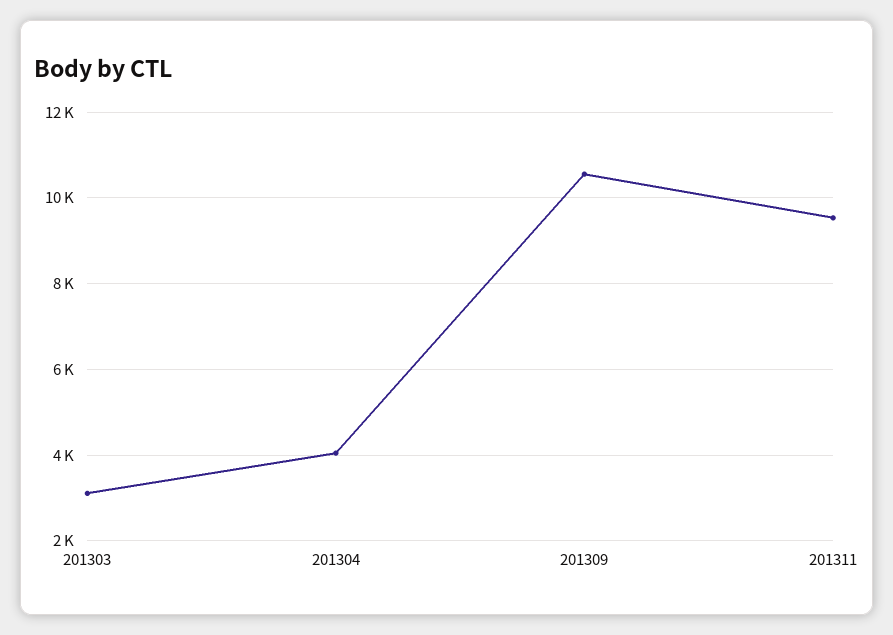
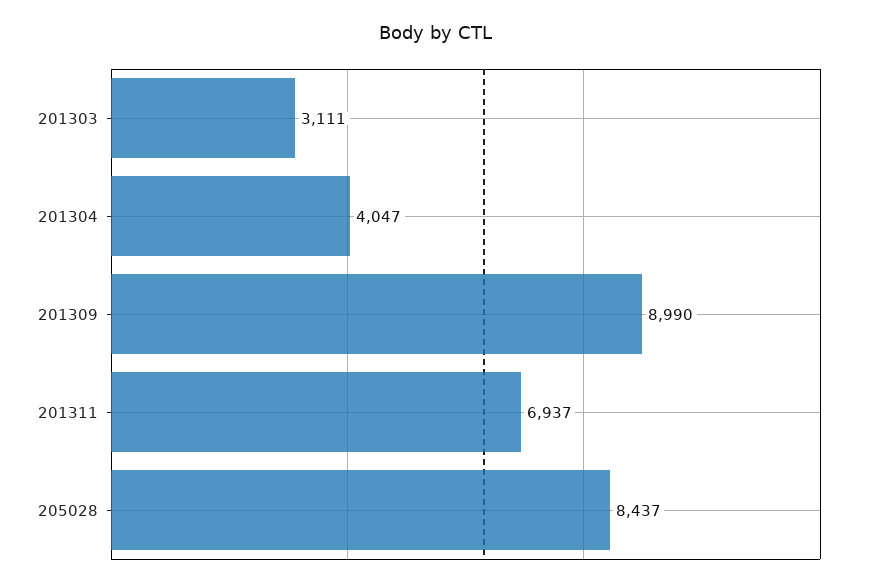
201309: 10600 -> 8990
201311: 9600 -> 6937
205028: none -> 8437

